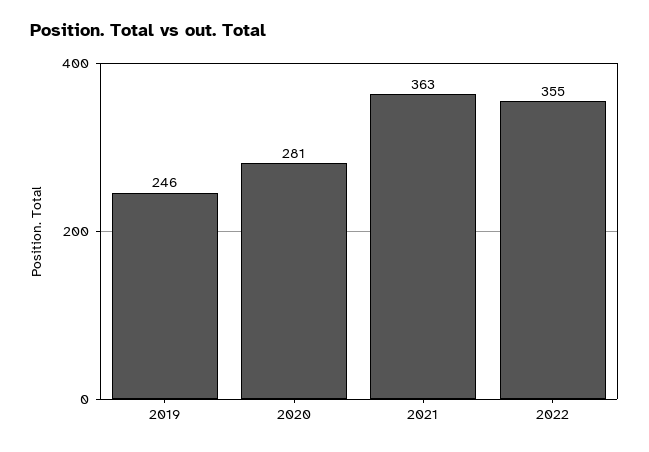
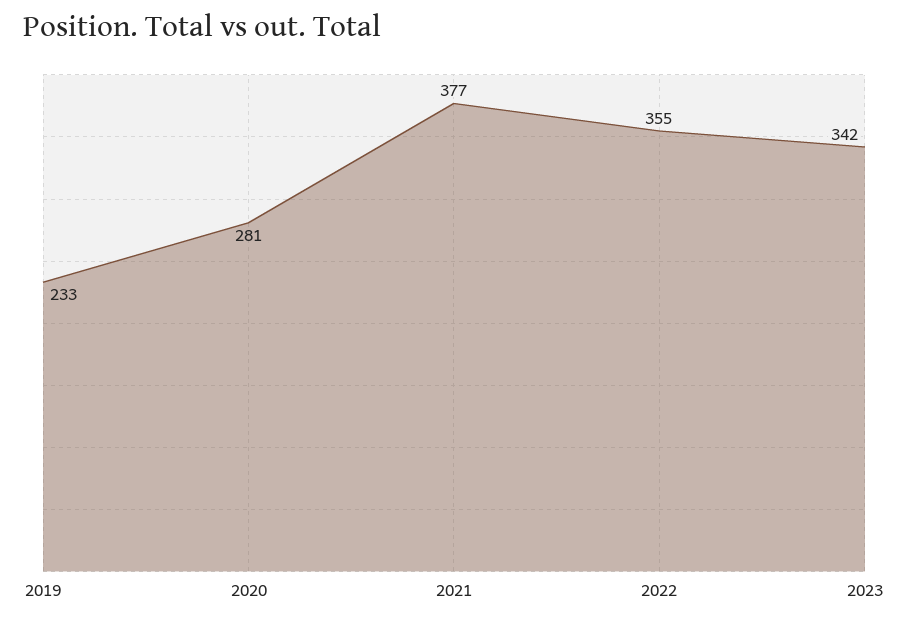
2019: 246 -> 233
2021: 363 -> 377
2023: none -> 342

